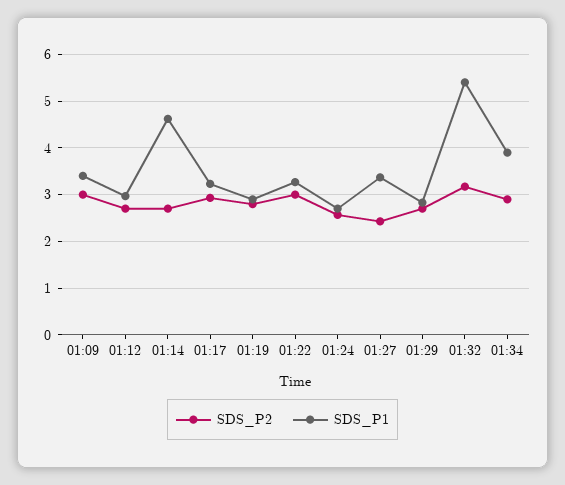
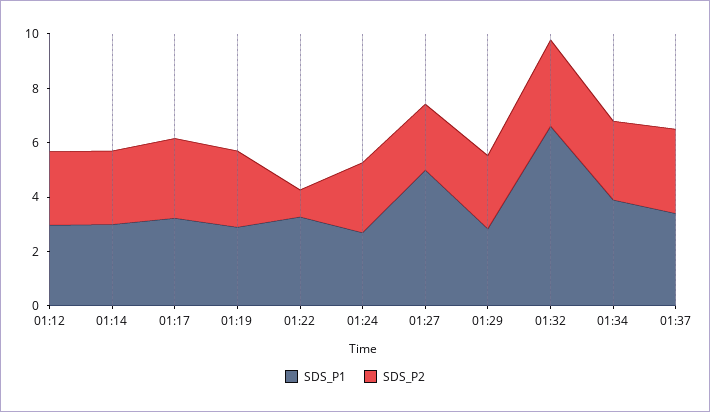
SDS_P2, 01:09: 3 -> none
SDS_P1, 01:09: 3.4 -> none
SDS_P1, 01:14: 4.6 -> 3
SDS_P2, 01:22: 3 -> 1
SDS_P1, 01:27: 3.4 -> 5
SDS_P1, 01:32: 5.4 -> 6.5
SDS_P1, 01:37: none -> 3.5
SDS_P2, 01:37: none -> 3

